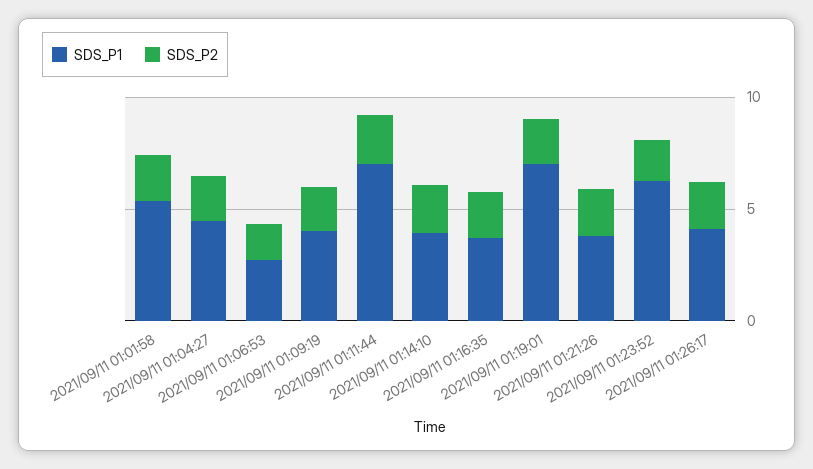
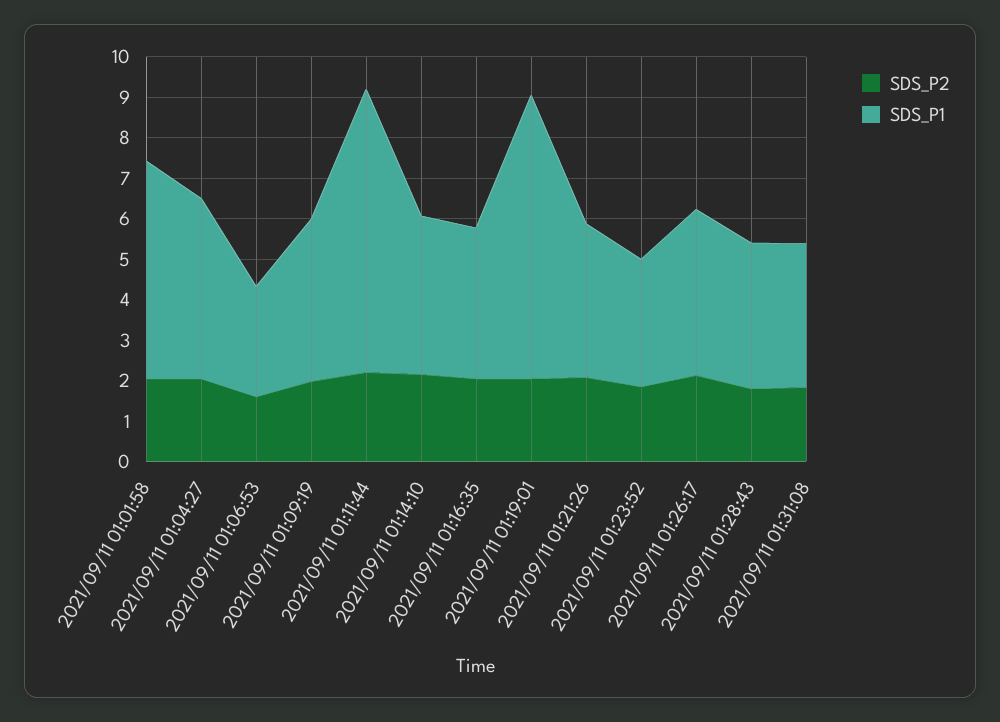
SDS_P1, 2021/09/11 01:23:52: 6 -> 3.2
SDS_P2, 2021/09/11 01:28:43: none -> 1.8
SDS_P1, 2021/09/11 01:28:43: none -> 3.6
SDS_P2, 2021/09/11 01:31:08: none -> 1.8
SDS_P1, 2021/09/11 01:31:08: none -> 3.6

